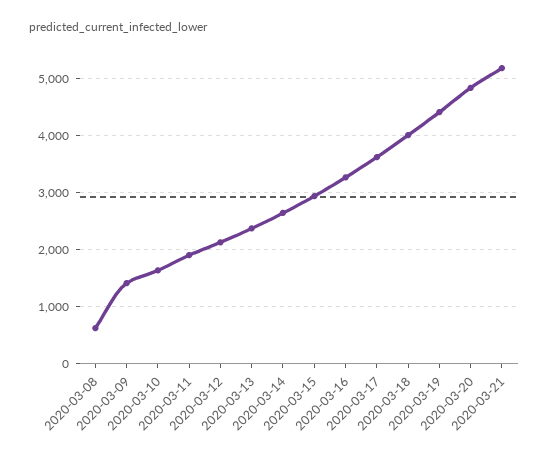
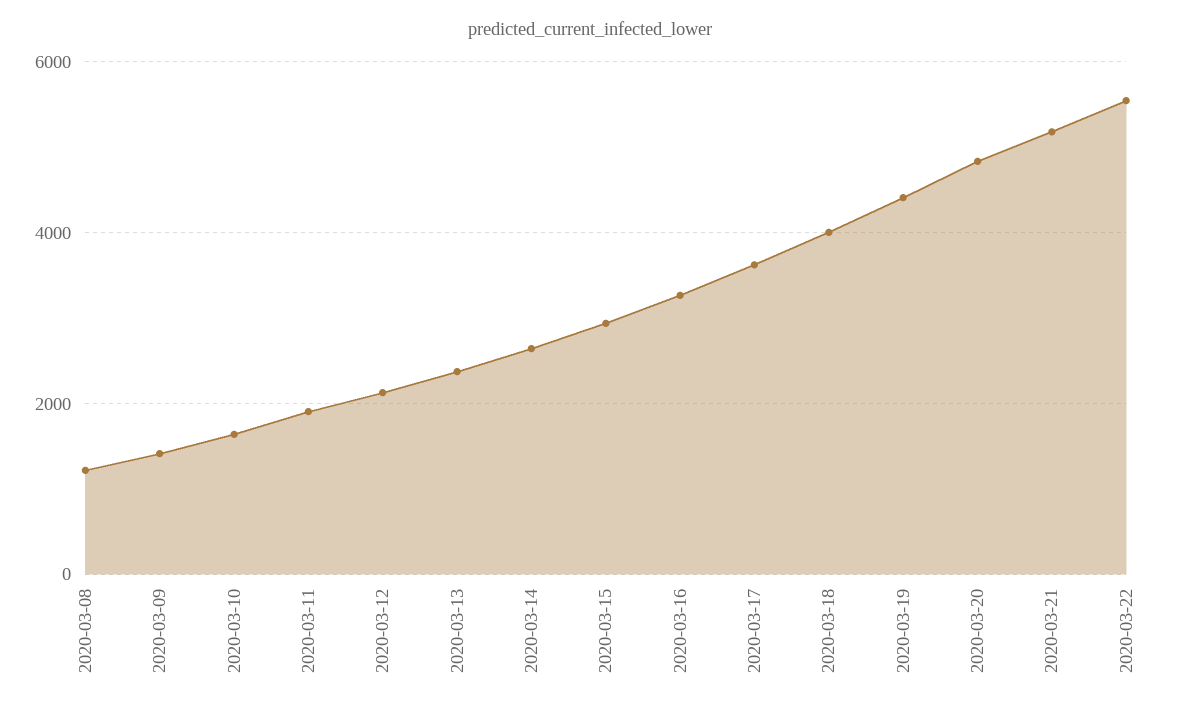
2020-03-08: 600 -> 1200
2020-03-22: none -> 5600

